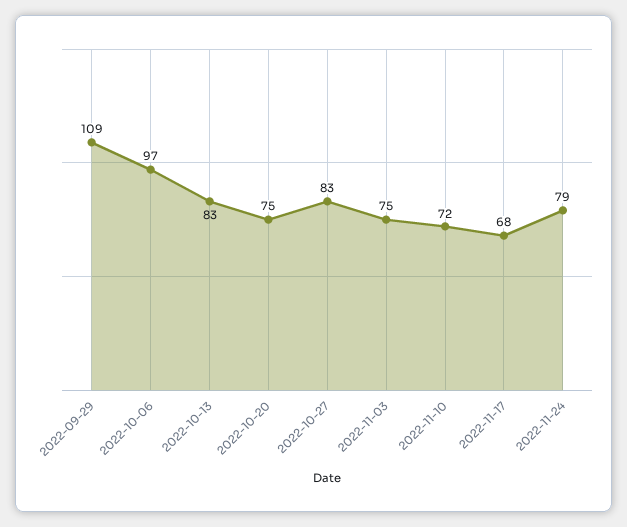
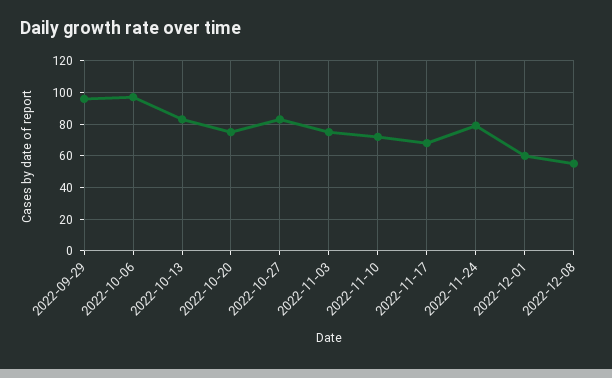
2022-09-29: 109 -> 95
2022-12-01: none -> 60
2022-12-08: none -> 55

